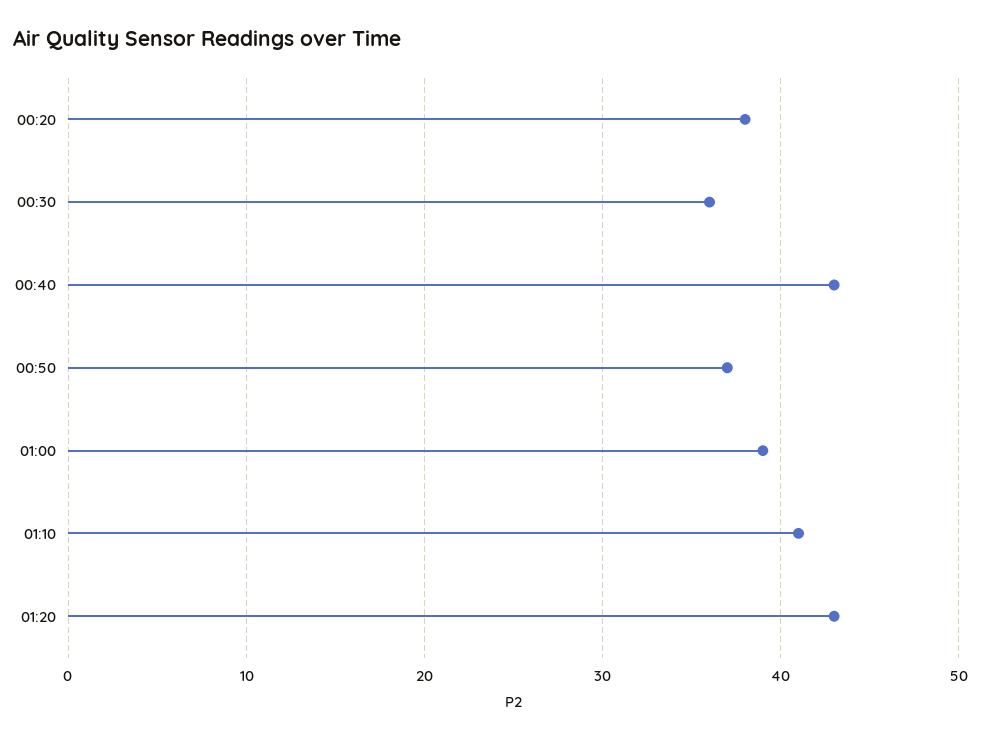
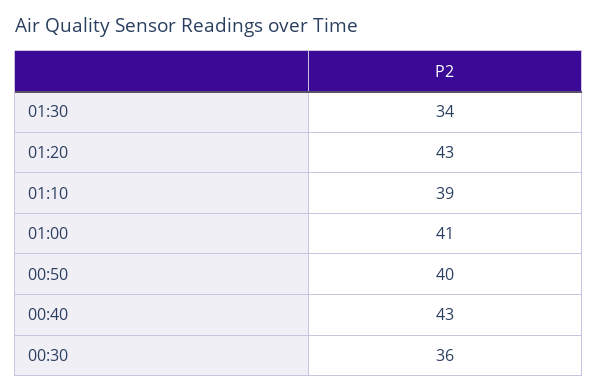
00:20: 38 -> none
00:50: 37 -> 40
01:00: 39 -> 41
01:10: 41 -> 39
01:30: none -> 34

